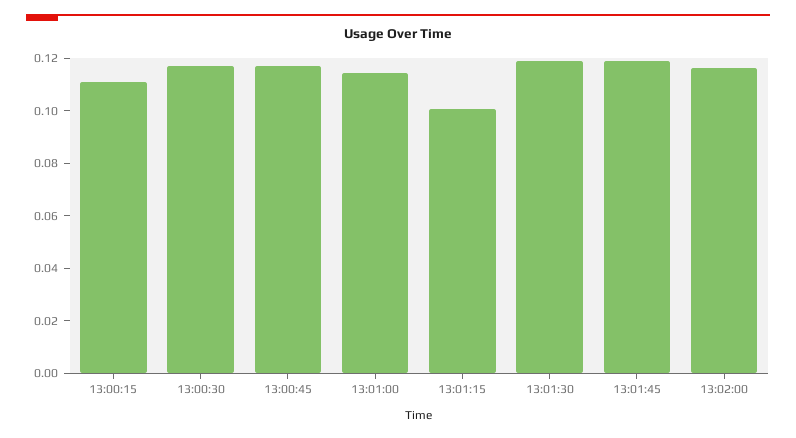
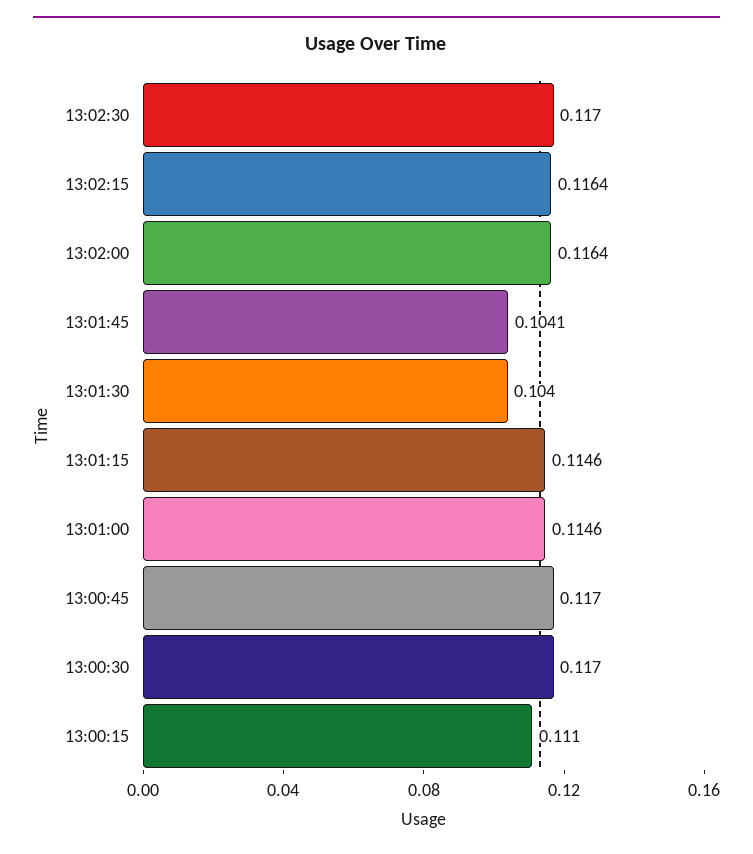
13:01:15: 0.1 -> 0.1146
13:01:30: 0.12 -> 0.104
13:01:45: 0.12 -> 0.1041
13:02:30: none -> 0.117
13:02:15: none -> 0.1164

